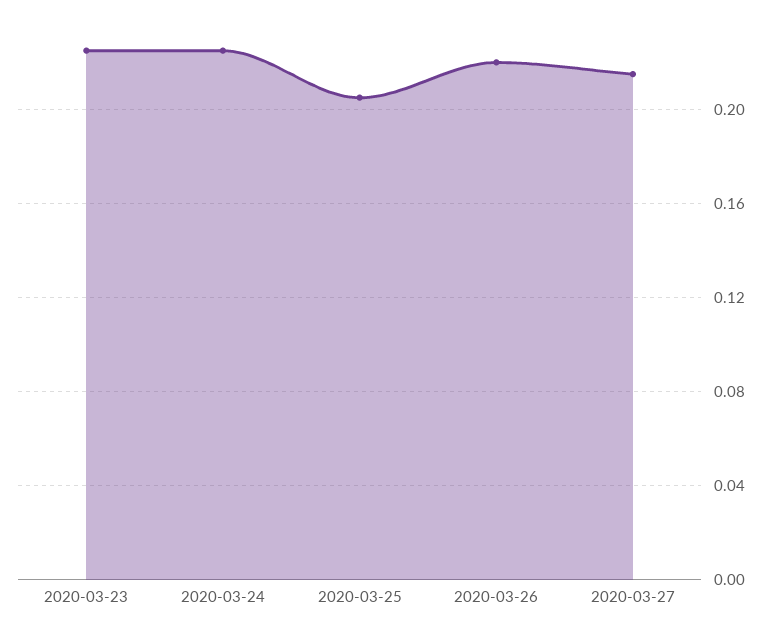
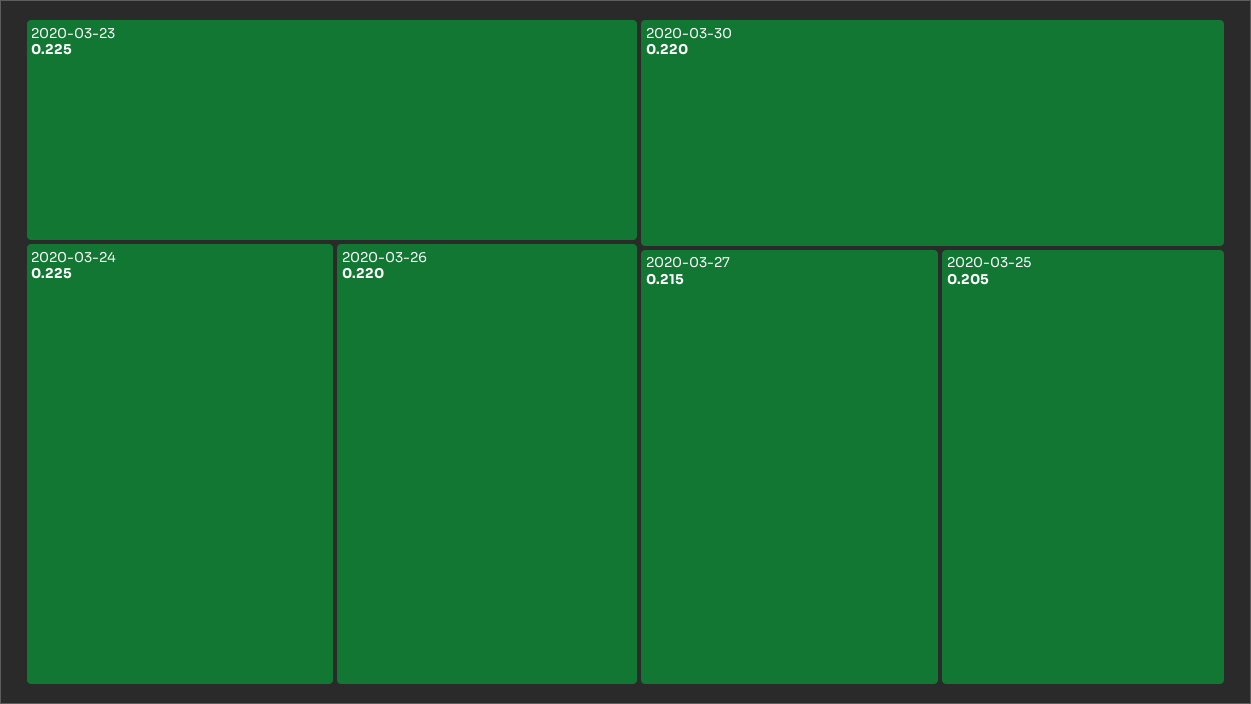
2020-03-30: none -> 0.22

